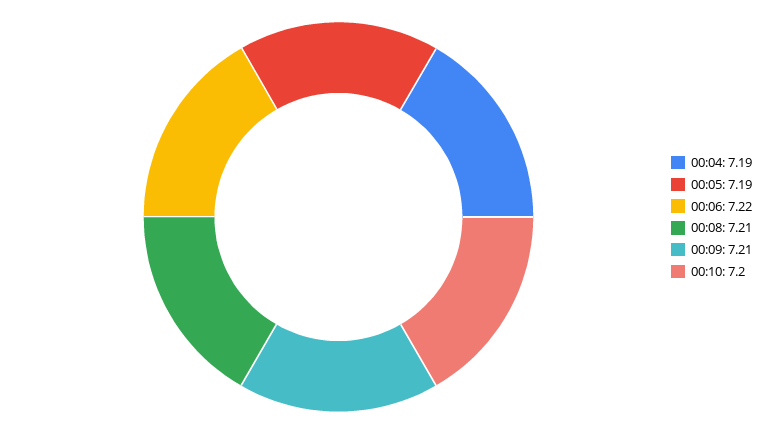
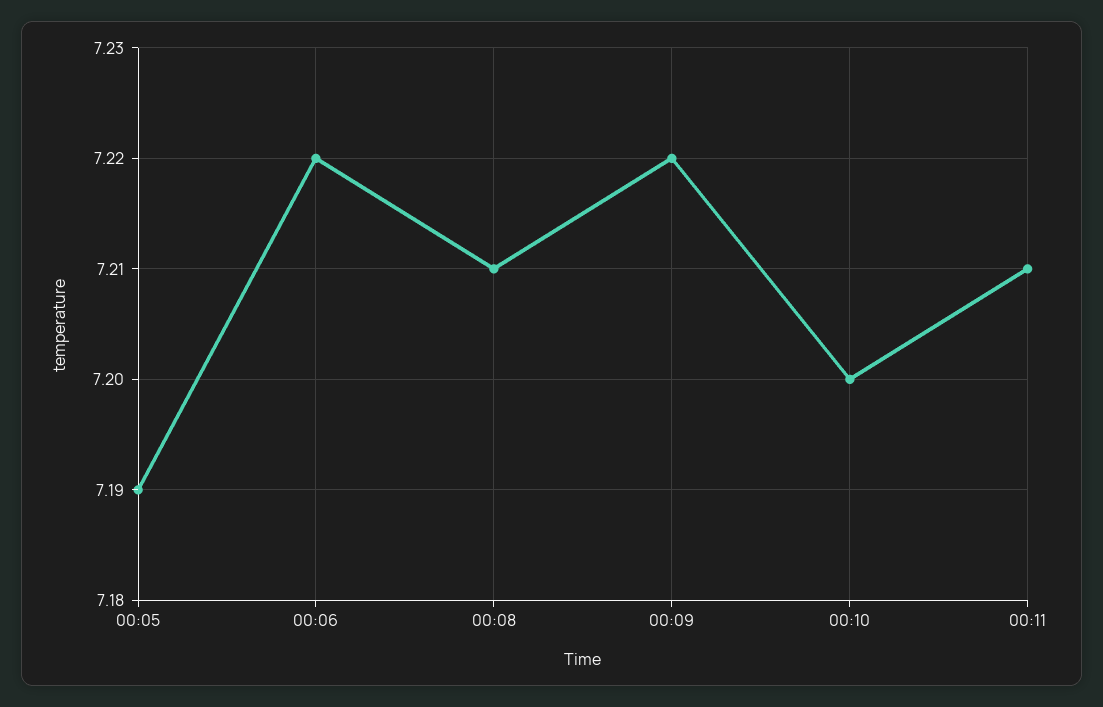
00:04: 7.19 -> none
00:09: 7.21 -> 7.22
00:11: none -> 7.21

